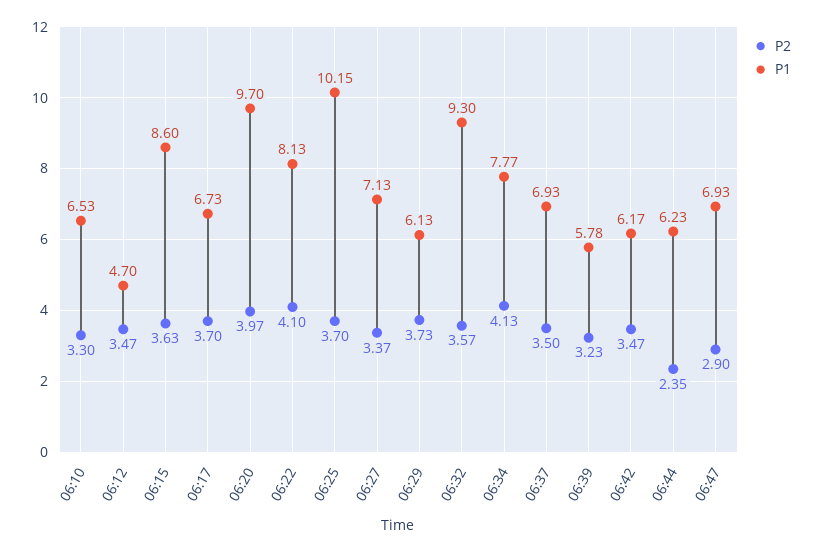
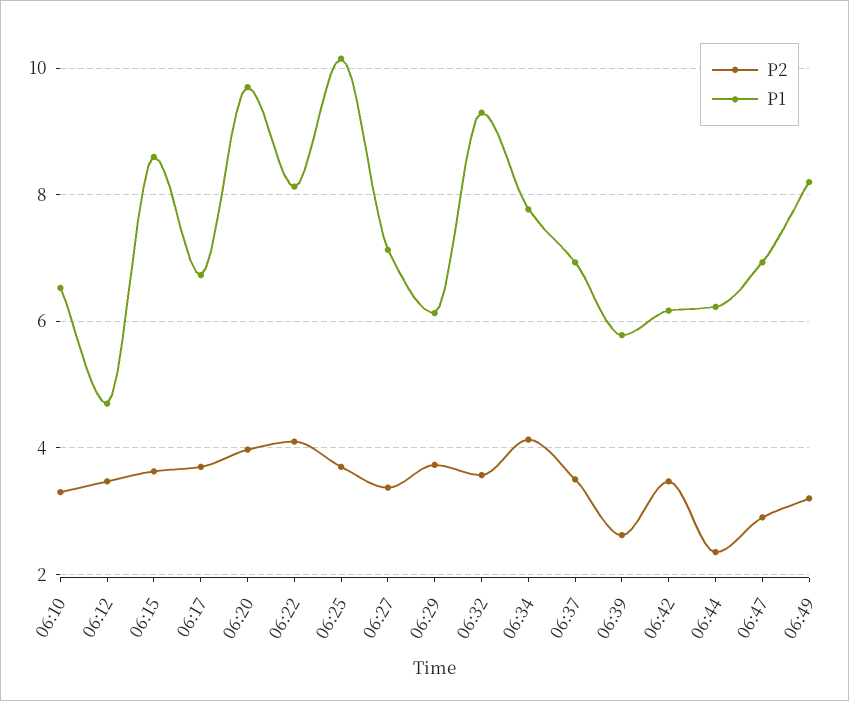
P2, 06:39: 3.23 -> 2.6
P2, 06:49: none -> 3.2
P1, 06:49: none -> 8.2

